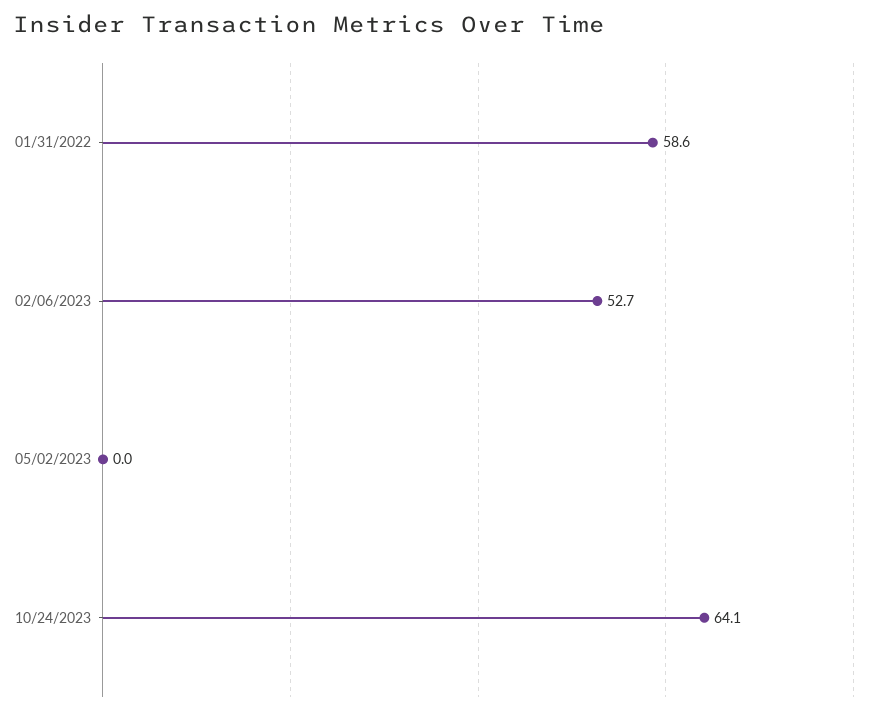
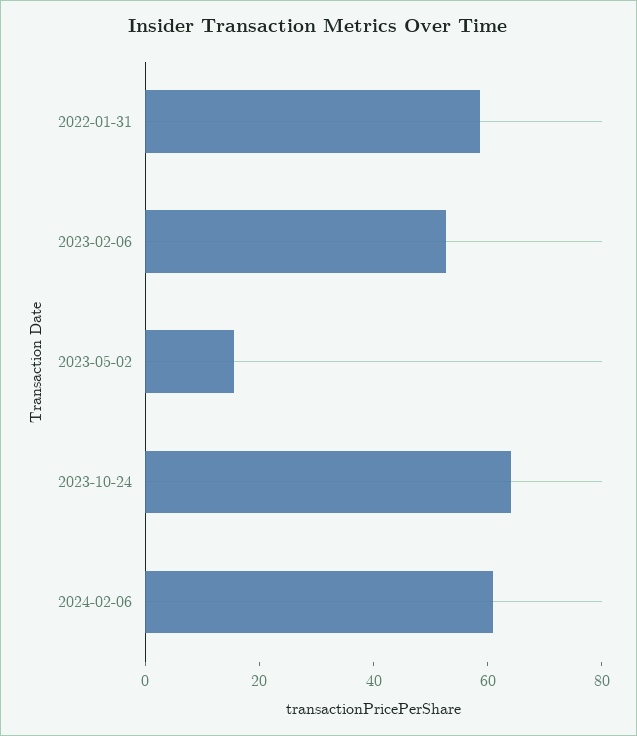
05/02/2023: 0 -> 15
2024-02-06: none -> 60

